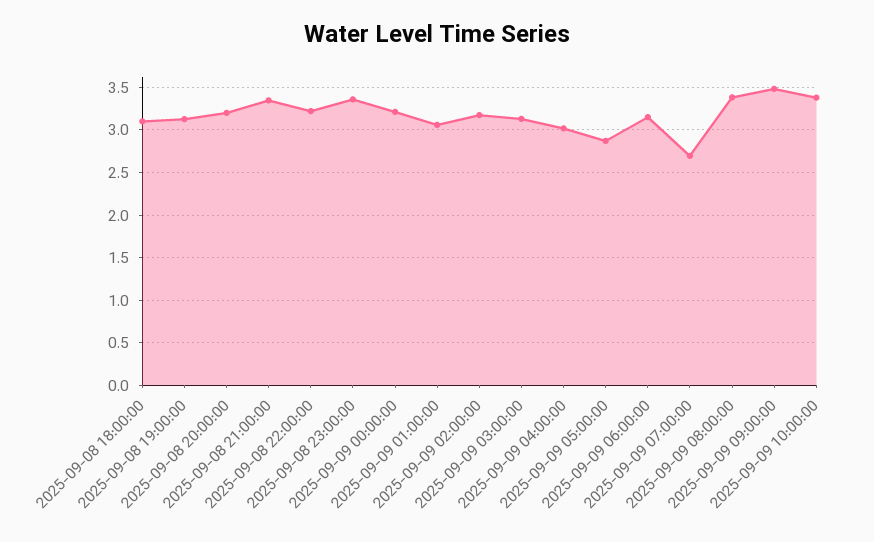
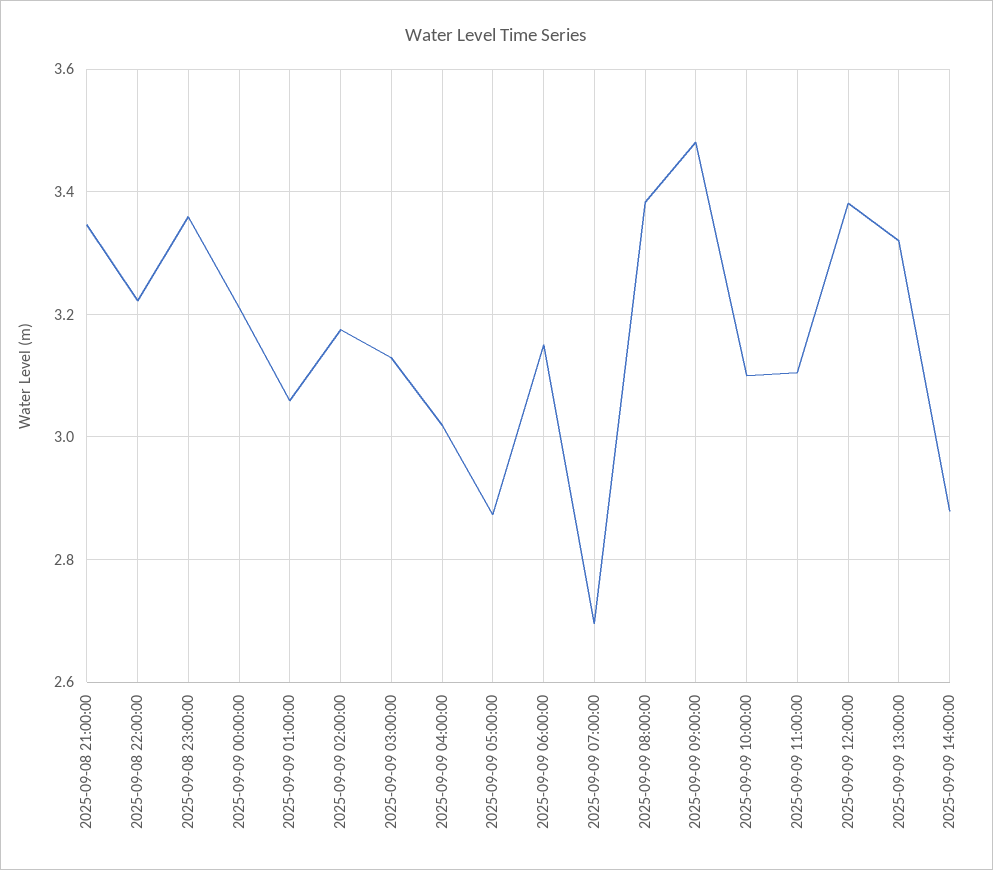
2025-09-08 18:00:00: 3.1 -> none
2025-09-08 19:00:00: 3.1 -> none
2025-09-08 20:00:00: 3.2 -> none
2025-09-09 10:00:00: 3.4 -> 3.1
2025-09-09 11:00:00: none -> 3.1
2025-09-09 12:00:00: none -> 3.38
2025-09-09 13:00:00: none -> 3.32
2025-09-09 14:00:00: none -> 2.88

